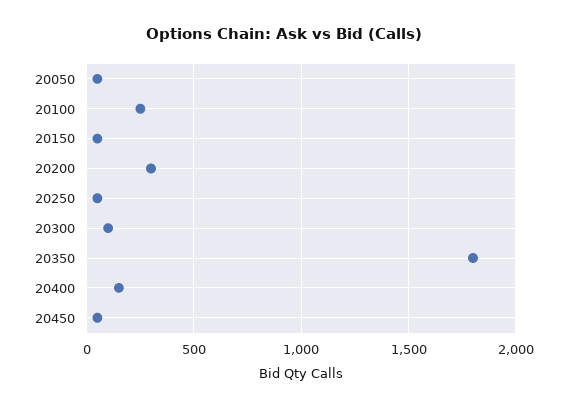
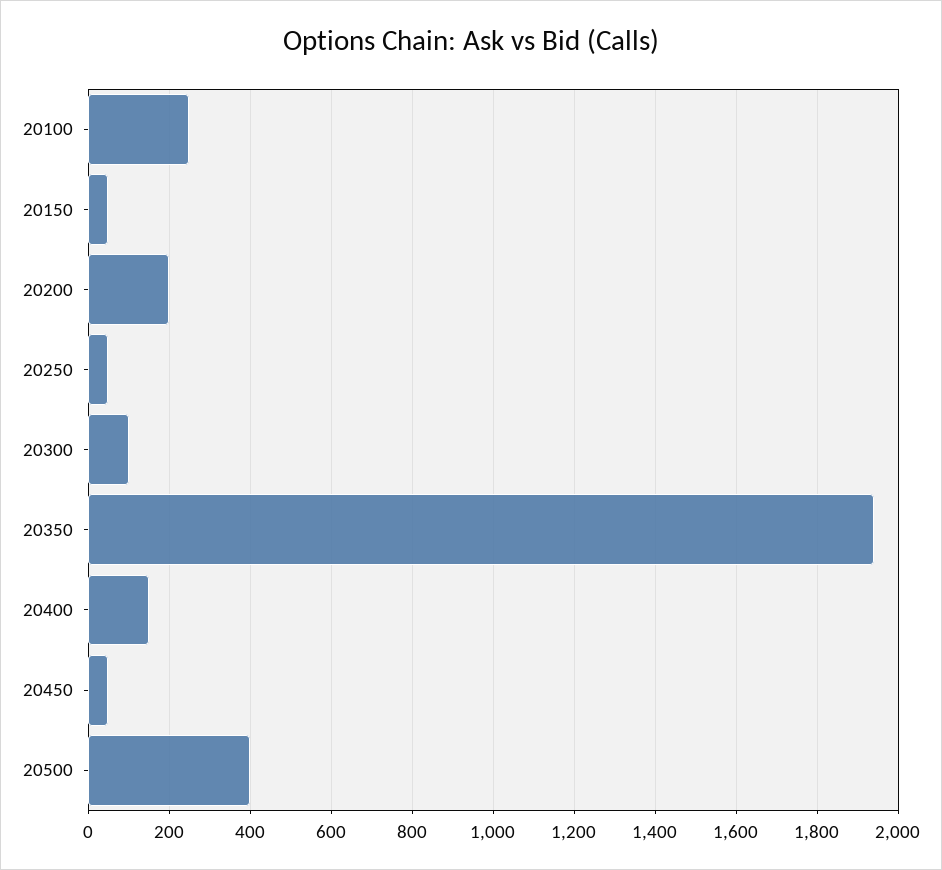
20050: 50 -> none
20200: 300 -> 200
20350: 1800 -> 1940
20500: none -> 400

